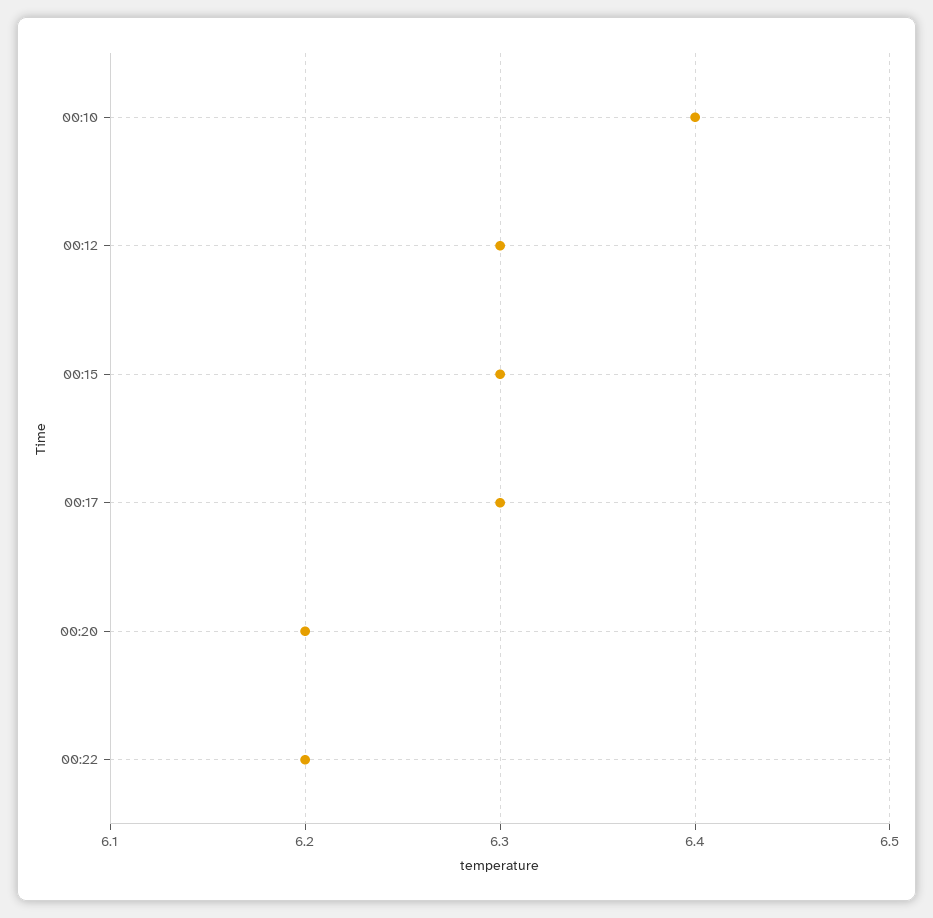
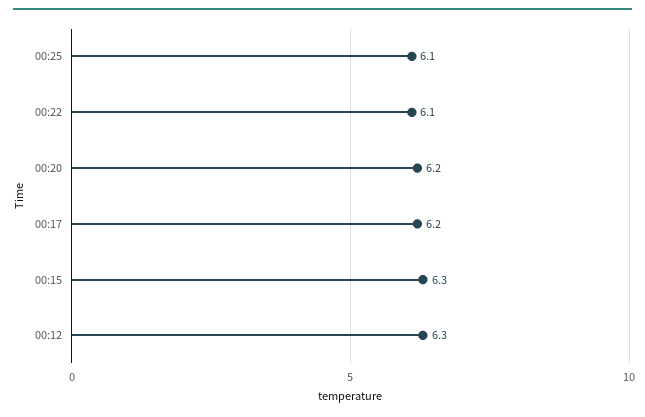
00:10: 6.4 -> none
00:17: 6.3 -> 6.2
00:22: 6.2 -> 6.1
00:25: none -> 6.1

